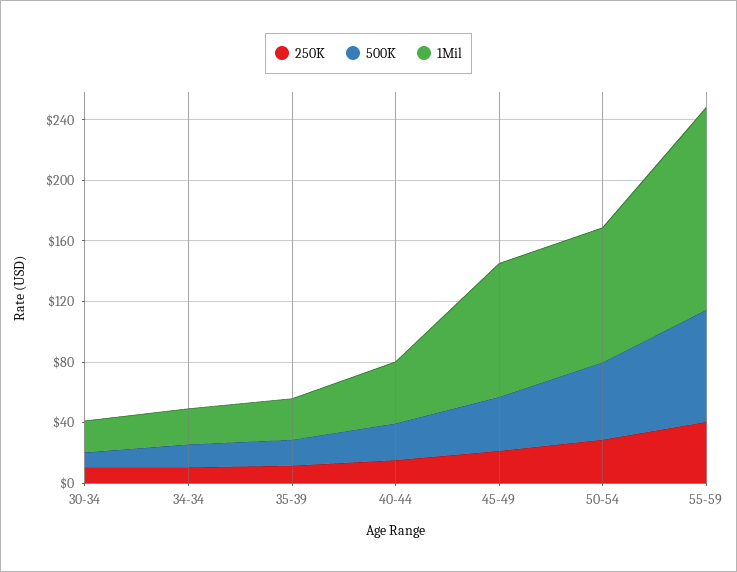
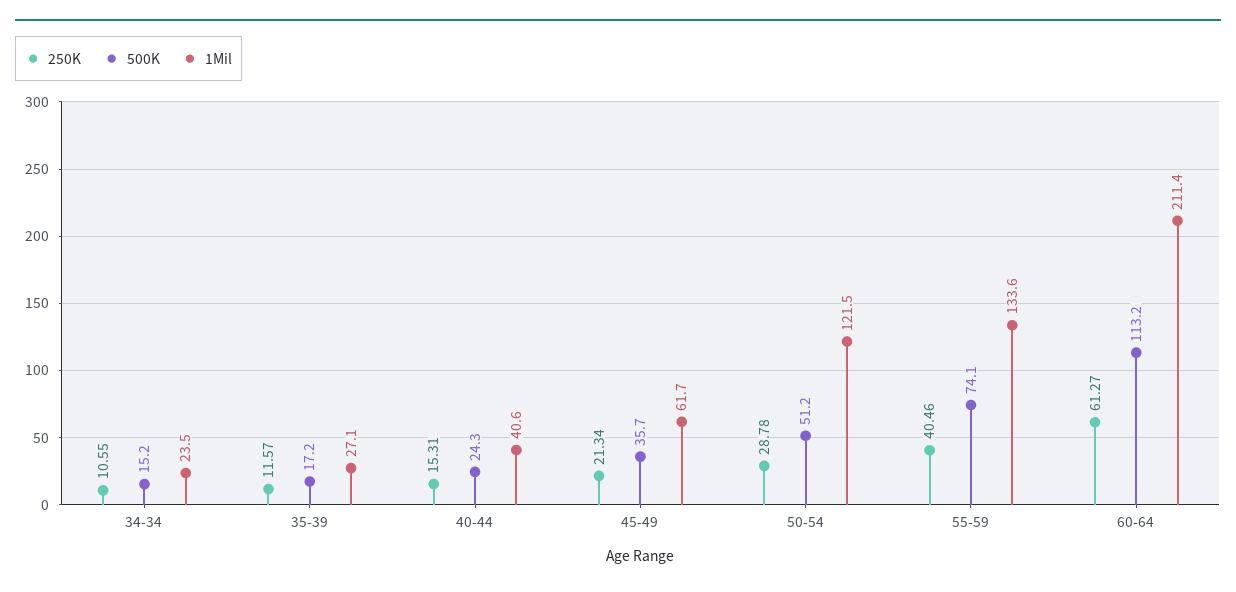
250K, 30-34: 10 -> none
500K, 30-34: 10 -> none
1Mil, 30-34: 20 -> none
1Mil, 45-49: 90 -> 61.7
1Mil, 50-54: 90 -> 121.5
250K, 60-64: none -> 61.27
500K, 60-64: none -> 113.2
1Mil, 60-64: none -> 211.4

